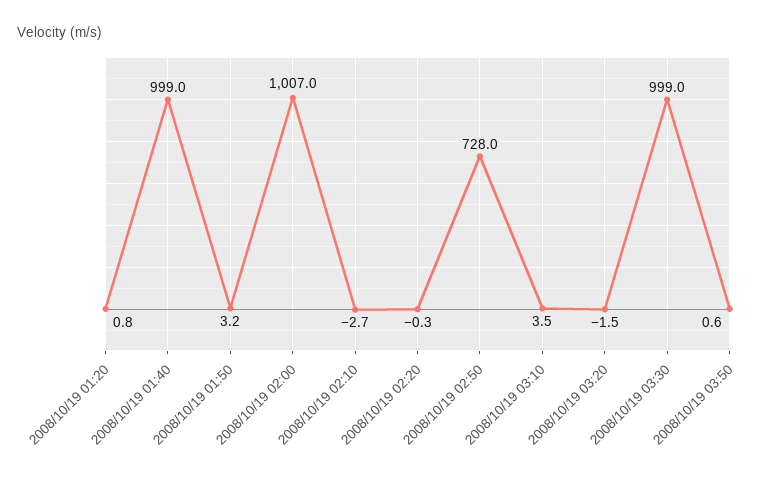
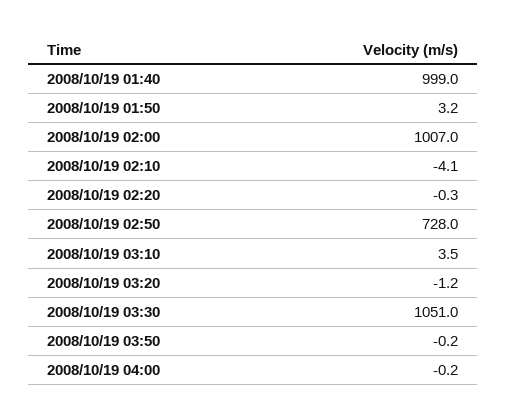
2008/10/19 01:20: 0.8 -> none
2008/10/19 02:10: -2.7 -> -4.1
2008/10/19 03:20: -1.5 -> -1.2
2008/10/19 03:30: 999 -> 1051
2008/10/19 03:50: 0.6 -> -0.2
2008/10/19 04:00: none -> -0.2

